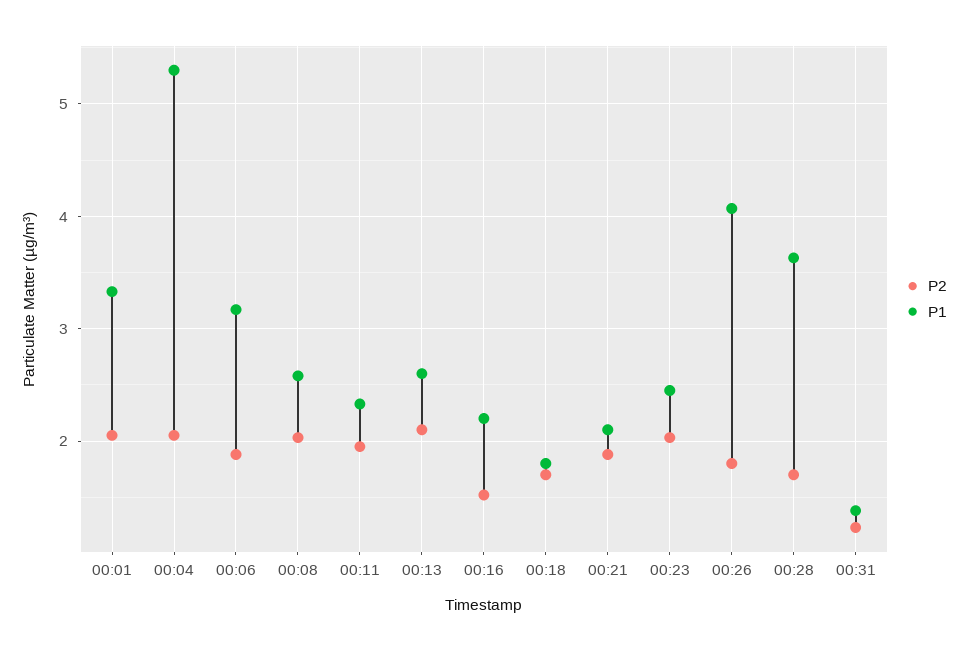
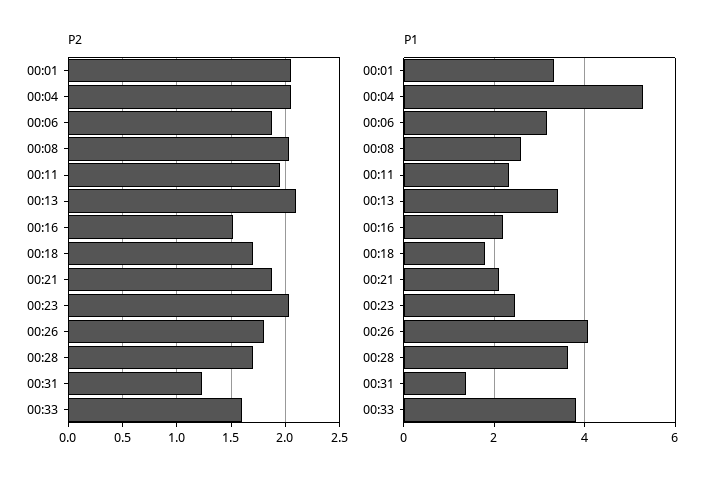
P1, 00:13: 2.6 -> 3.4
P2, 00:33: none -> 1.6
P1, 00:33: none -> 3.8

